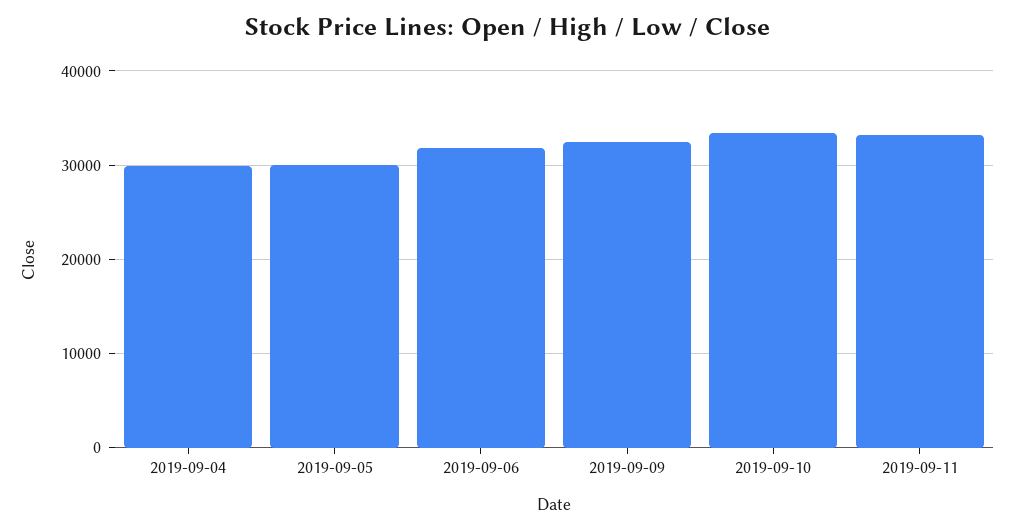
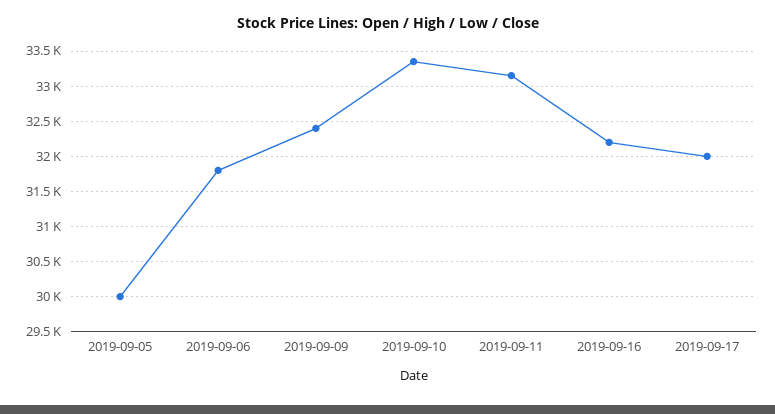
2019-09-04: 30000 -> none
2019-09-16: none -> 32200
2019-09-17: none -> 32000

